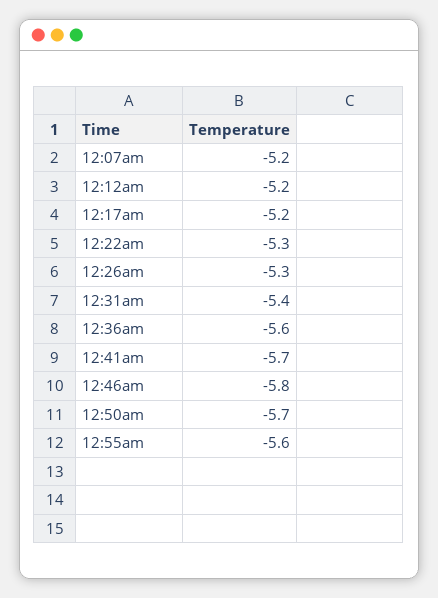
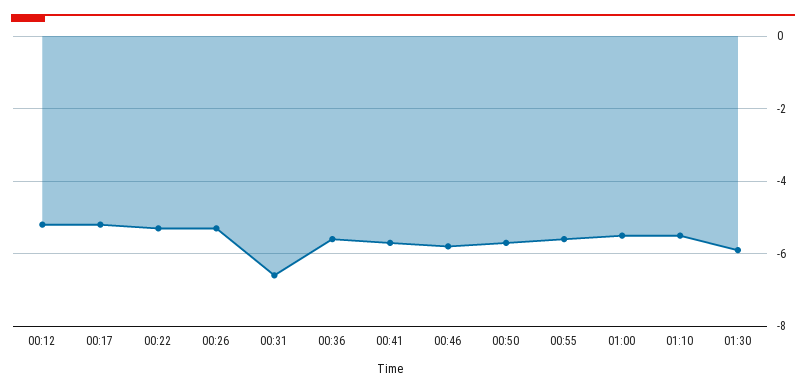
12:07am: -5.2 -> none
12:31am: -5.4 -> -6.5
01:00: none -> -5.5
01:10: none -> -5.5
01:30: none -> -6

